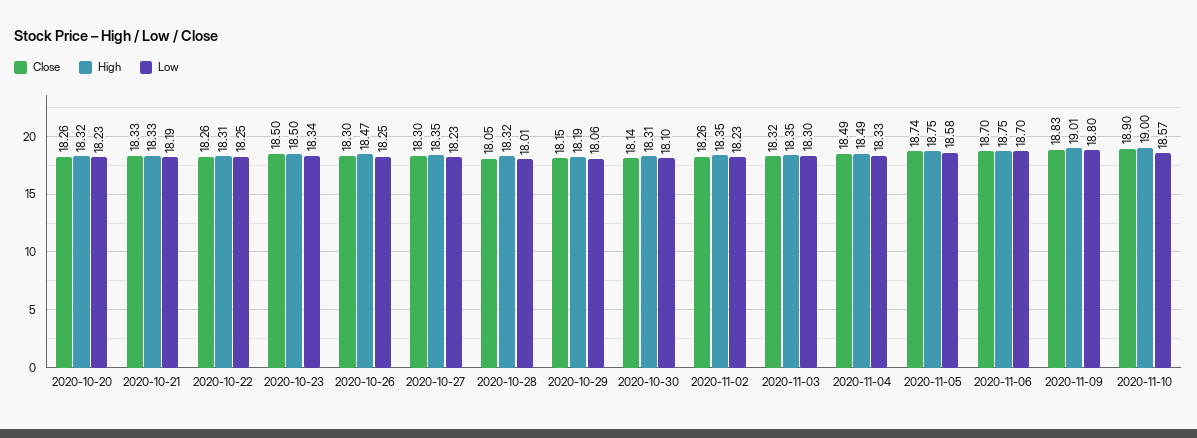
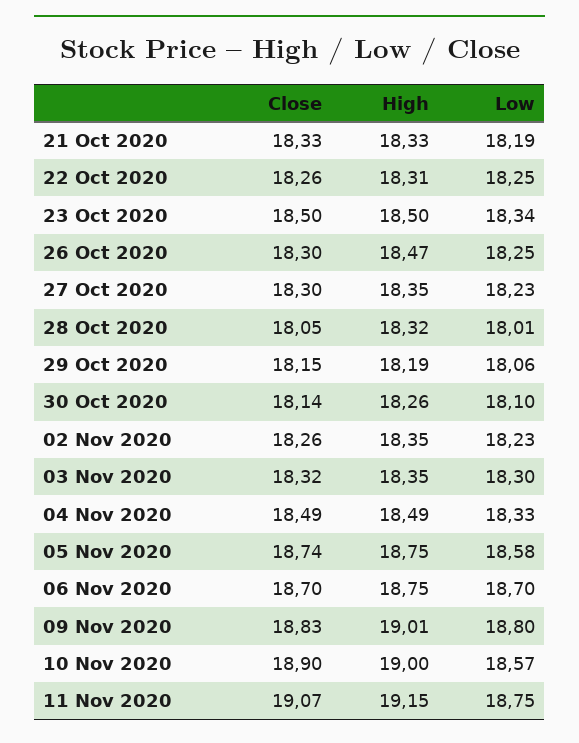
Close, 2020-10-20: 18.26 -> none
High, 2020-10-20: 18.32 -> none
Low, 2020-10-20: 18.23 -> none
High, 2020-10-30: 18.31 -> 18.26
Close, 11 Nov 2020: none -> 19.07
High, 11 Nov 2020: none -> 19.15
Low, 11 Nov 2020: none -> 18.75

